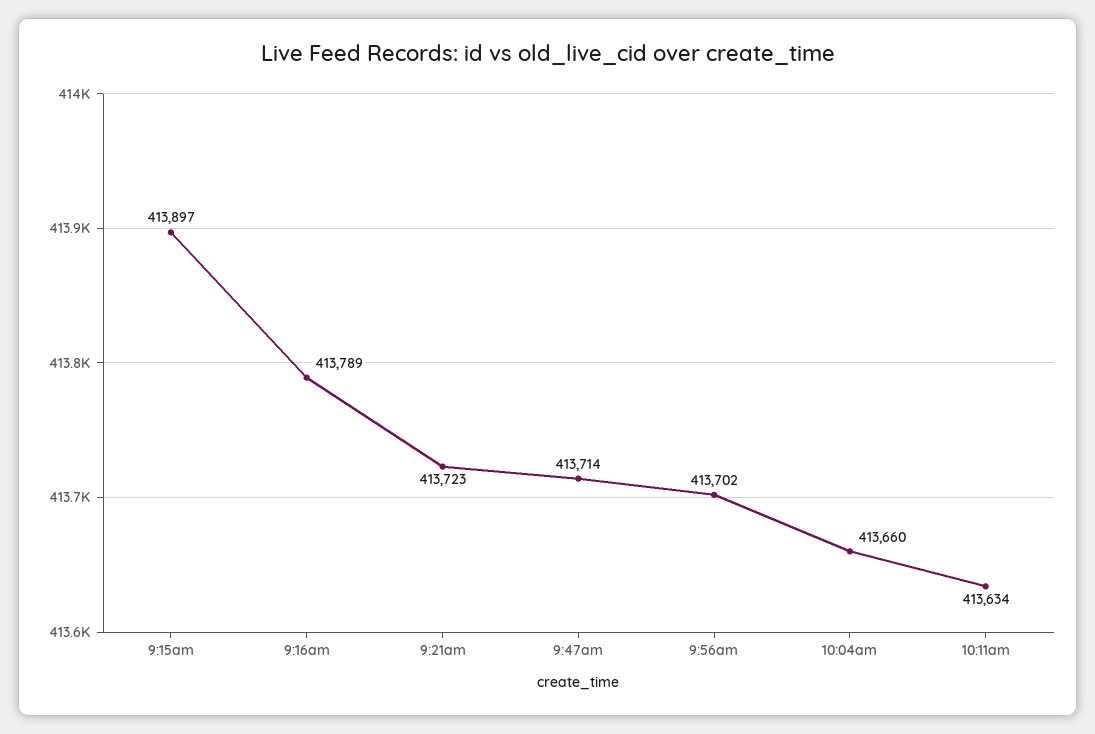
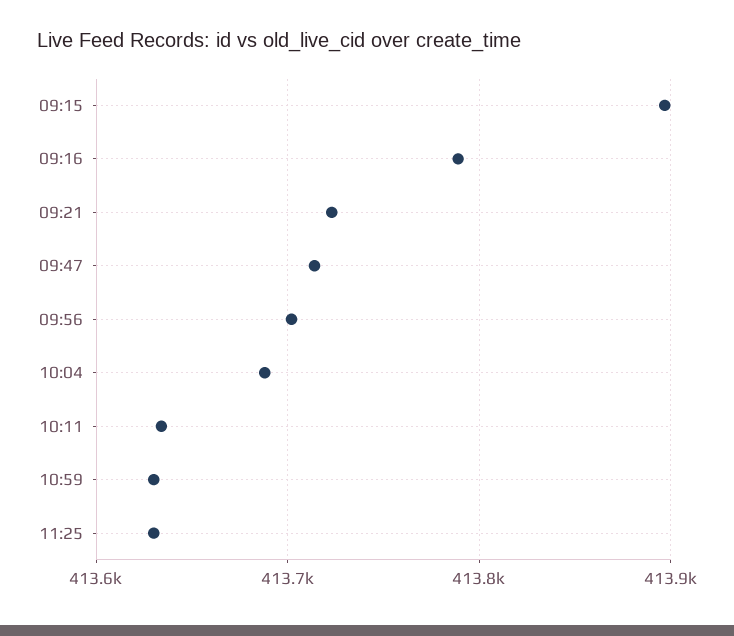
10:04am: 413660 -> 413690
10:59: none -> 413630
11:25: none -> 413630

